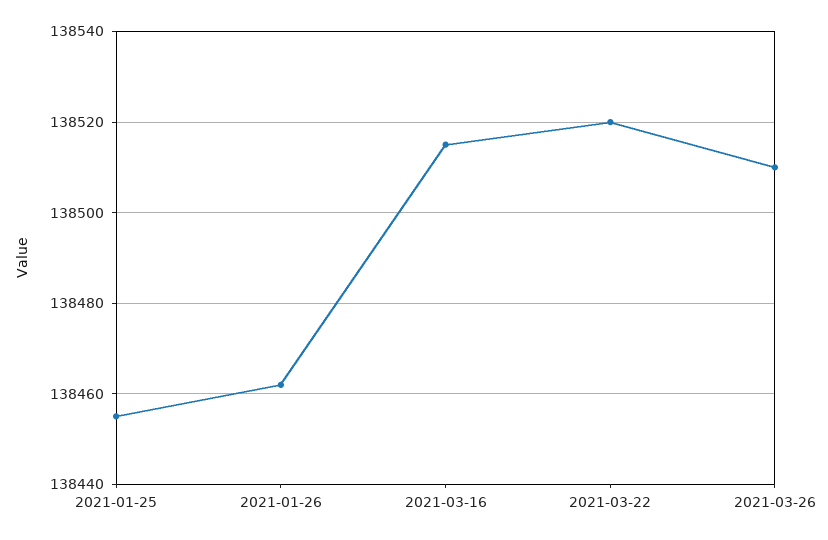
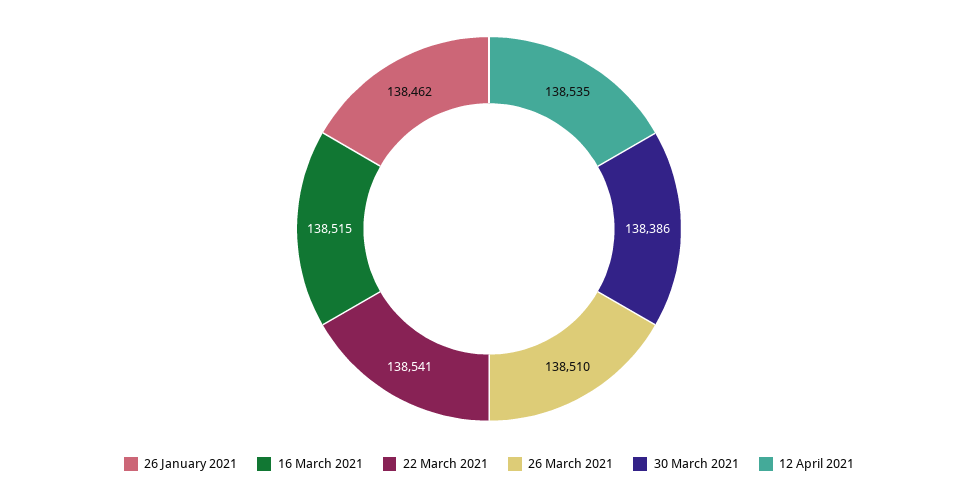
2021-01-25: 138455 -> none
2021-03-22: 138520 -> 138541
30 March 2021: none -> 138386
12 April 2021: none -> 138535

